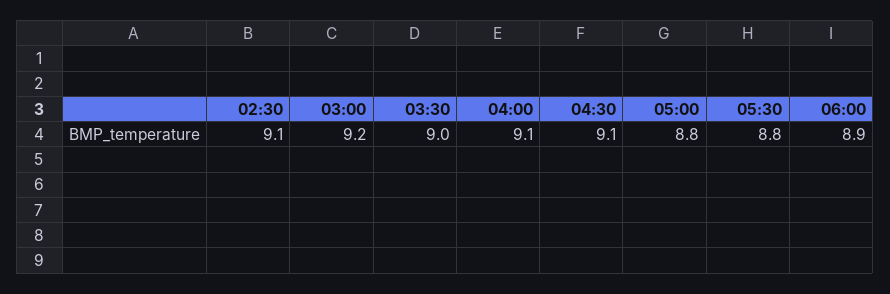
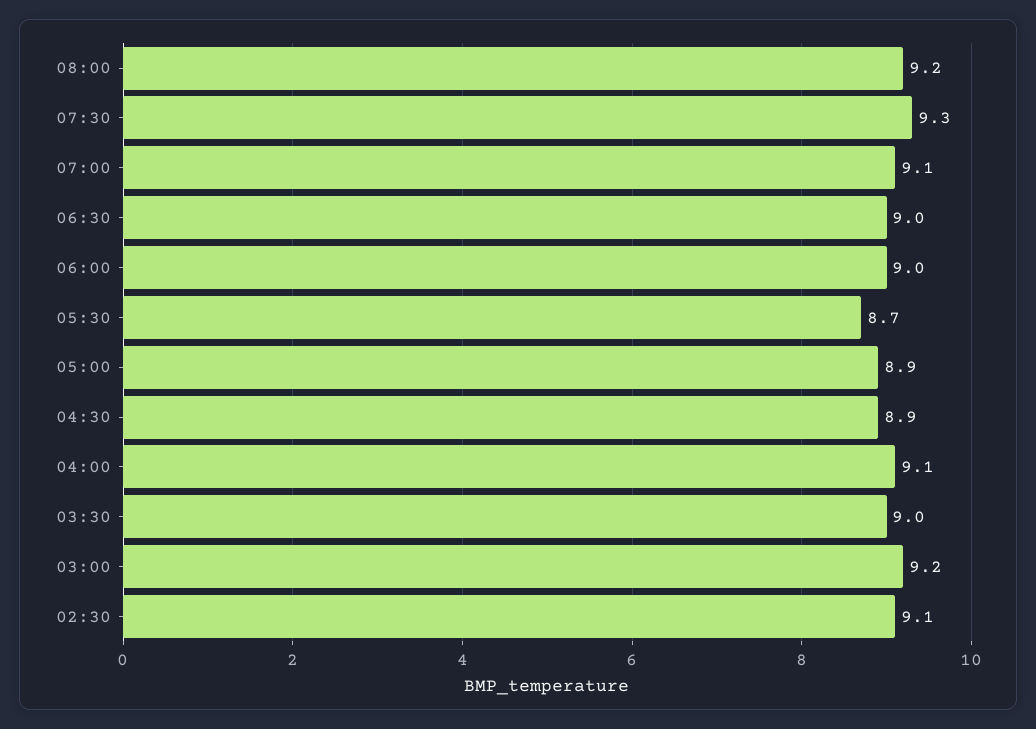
04:30: 9.1 -> 8.9
05:00: 8.8 -> 8.9
05:30: 8.8 -> 8.7
06:00: 8.9 -> 9
08:00: none -> 9.2
07:30: none -> 9.3
07:00: none -> 9.1
06:30: none -> 9

